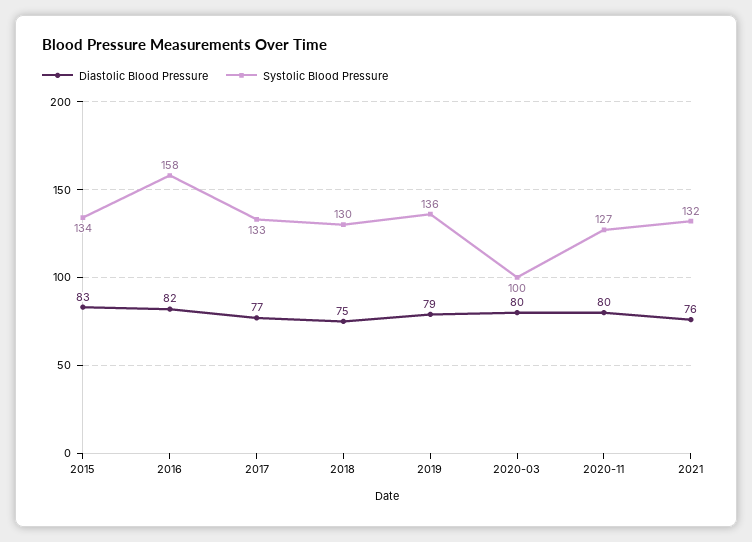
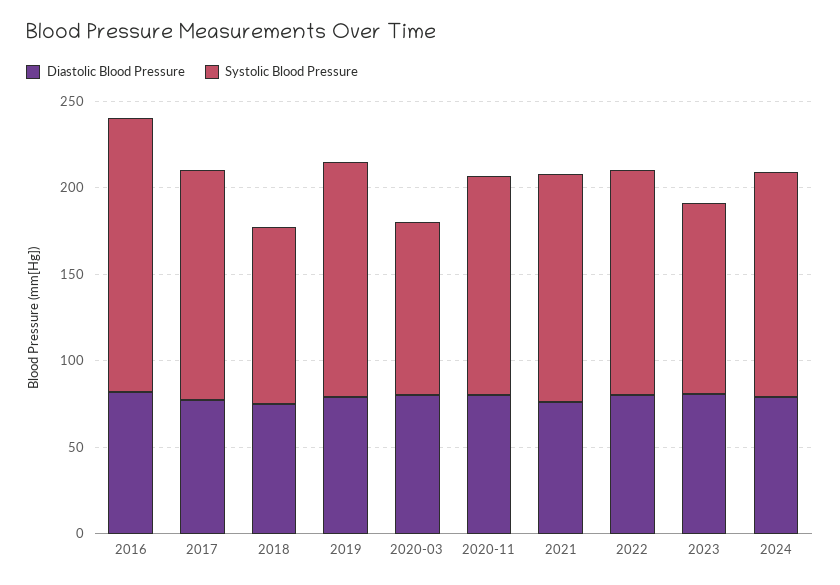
Diastolic Blood Pressure, 2015: 83 -> none
Systolic Blood Pressure, 2015: 134 -> none
Systolic Blood Pressure, 2018: 130 -> 100
Diastolic Blood Pressure, 2022: none -> 80
Systolic Blood Pressure, 2022: none -> 130
Diastolic Blood Pressure, 2023: none -> 80
Systolic Blood Pressure, 2023: none -> 110
Diastolic Blood Pressure, 2024: none -> 80
Systolic Blood Pressure, 2024: none -> 130

